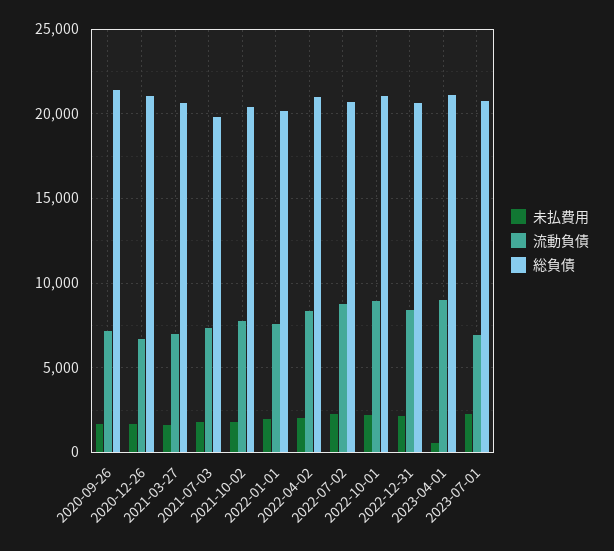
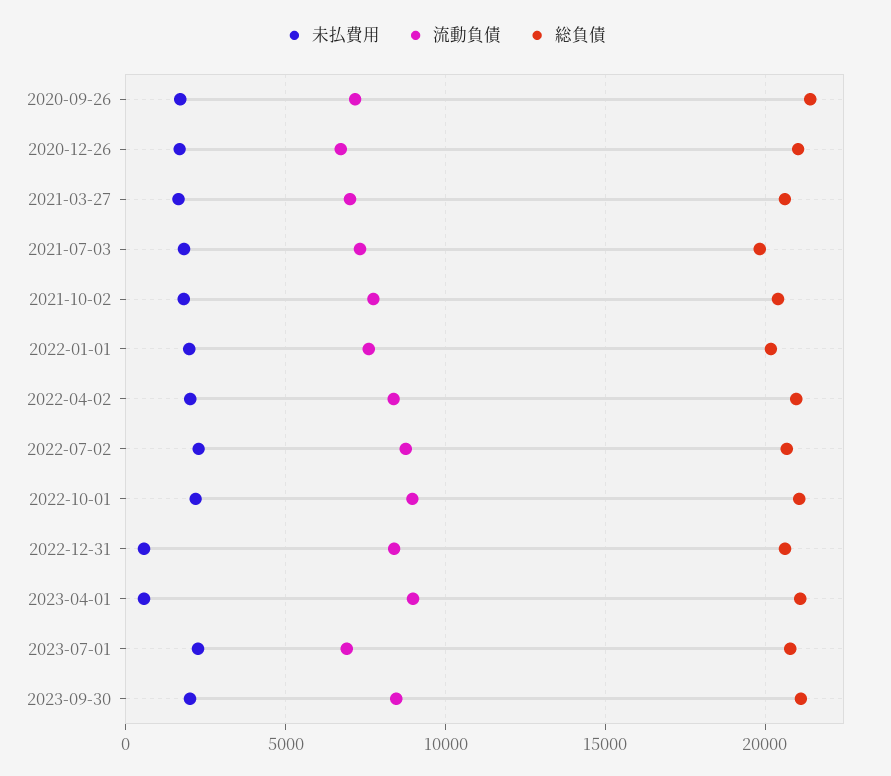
未払費用, 2022-12-31: 2000 -> 500
未払費用, 2023-09-30: none -> 2000
流動負債, 2023-09-30: none -> 8500
総負債, 2023-09-30: none -> 21000

